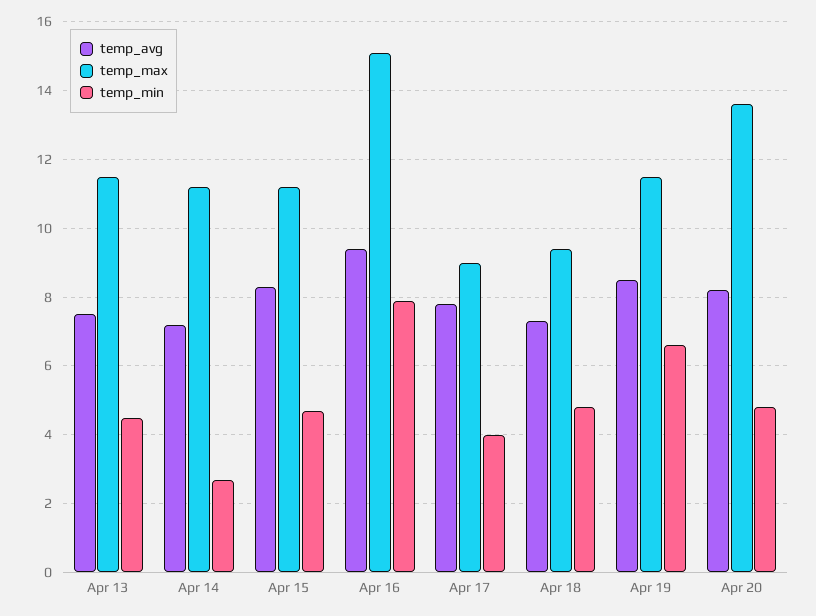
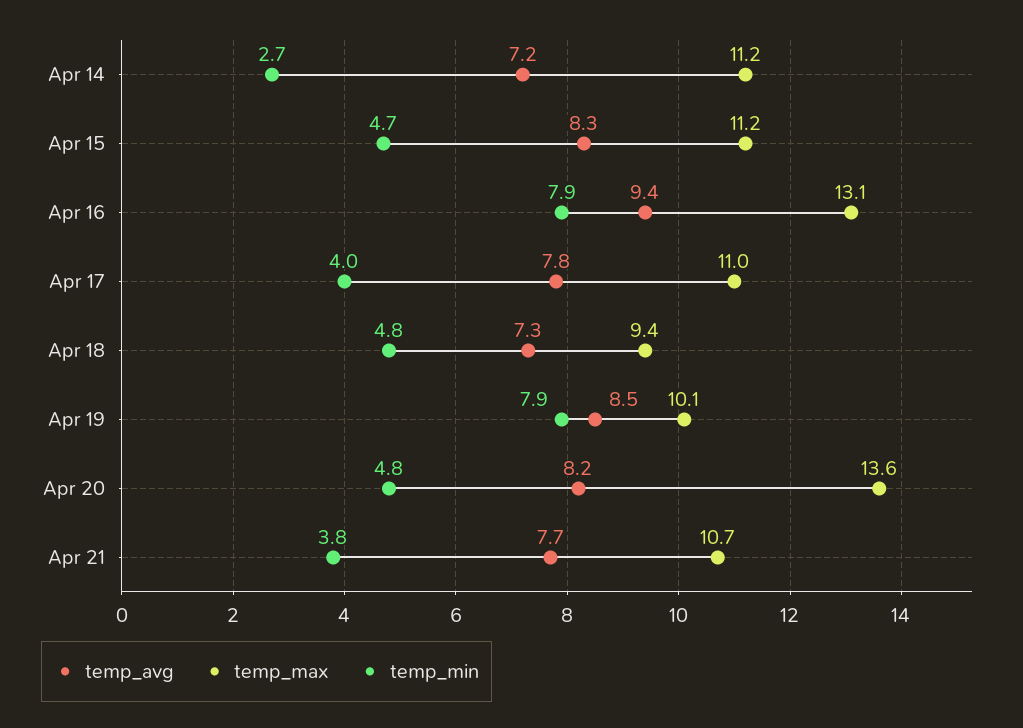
temp_avg, Apr 13: 7.5 -> none
temp_max, Apr 13: 11.5 -> none
temp_min, Apr 13: 4.5 -> none
temp_max, Apr 16: 15 -> 13.1
temp_max, Apr 17: 9 -> 11
temp_max, Apr 19: 11.5 -> 10.1
temp_min, Apr 19: 6.5 -> 7.9
temp_avg, Apr 21: none -> 7.7
temp_max, Apr 21: none -> 10.7
temp_min, Apr 21: none -> 3.8

